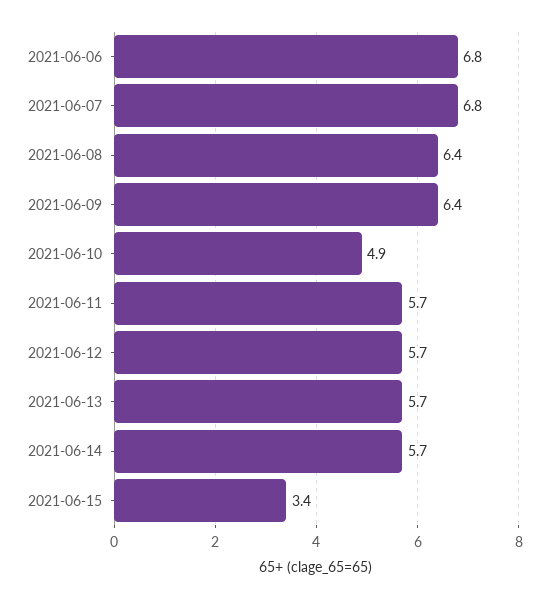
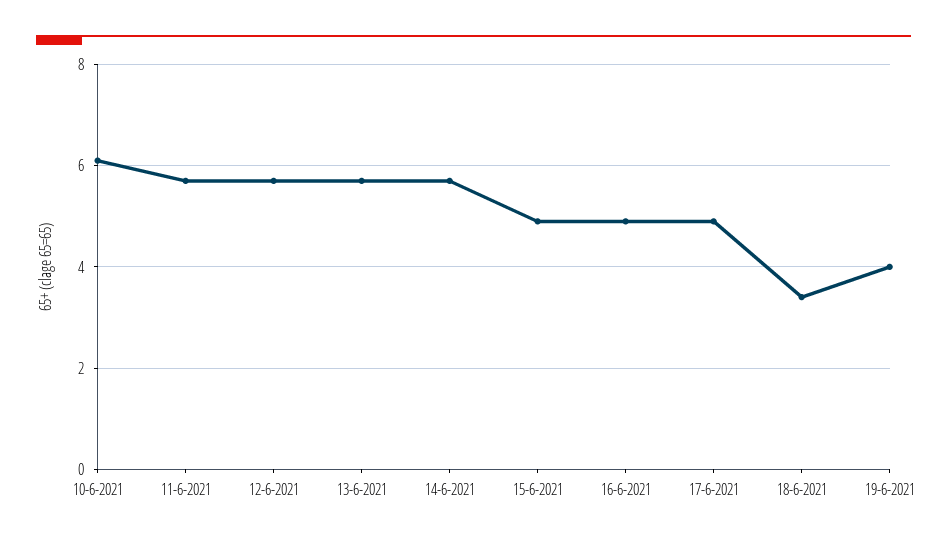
2021-06-06: 6.8 -> none
2021-06-07: 6.8 -> none
2021-06-08: 6.4 -> none
2021-06-09: 6.4 -> none
2021-06-10: 4.9 -> 6
2021-06-15: 3.4 -> 5
16-6-2021: none -> 5
17-6-2021: none -> 5
18-6-2021: none -> 3.5
19-6-2021: none -> 4

